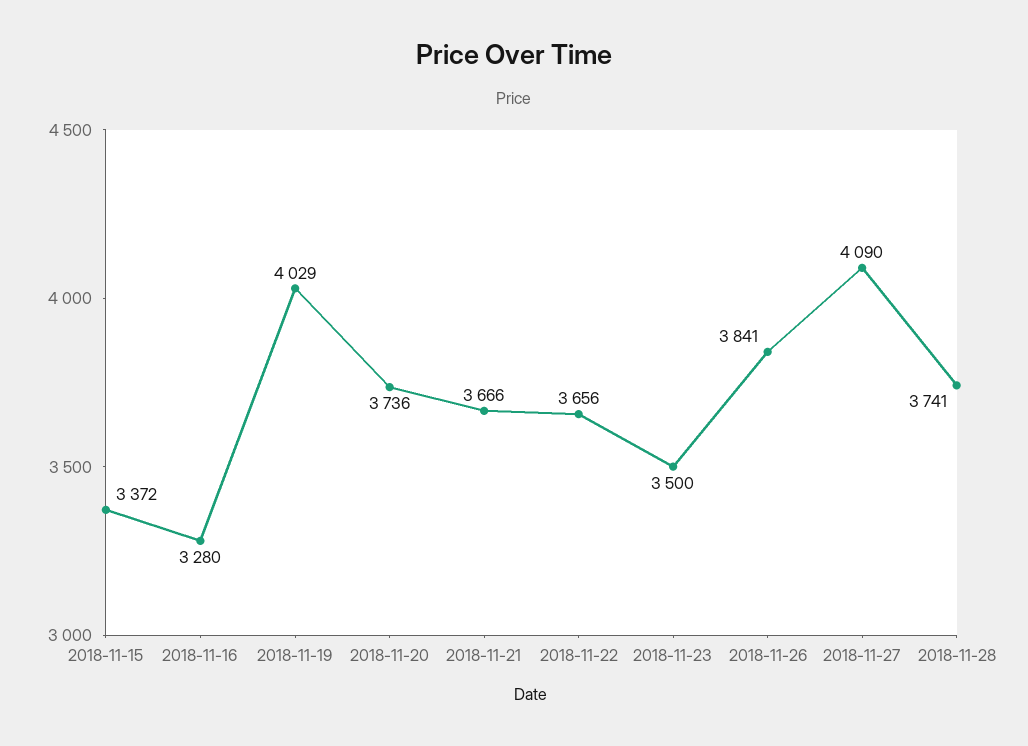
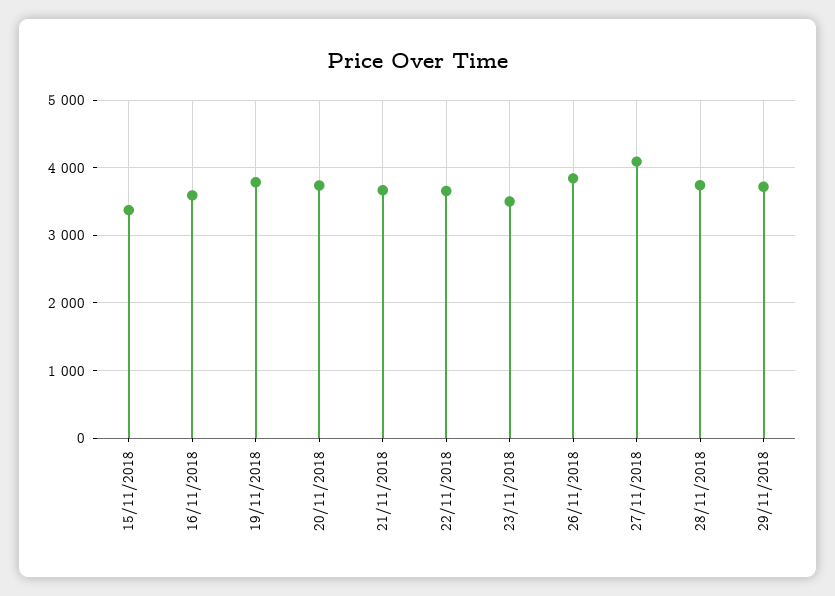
2018-11-16: 3280 -> 3600
2018-11-19: 4029 -> 3800
29/11/2018: none -> 3700

